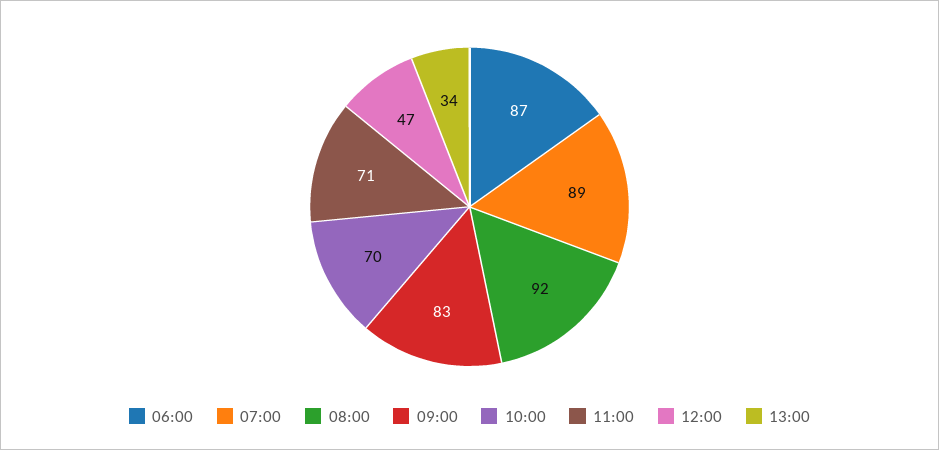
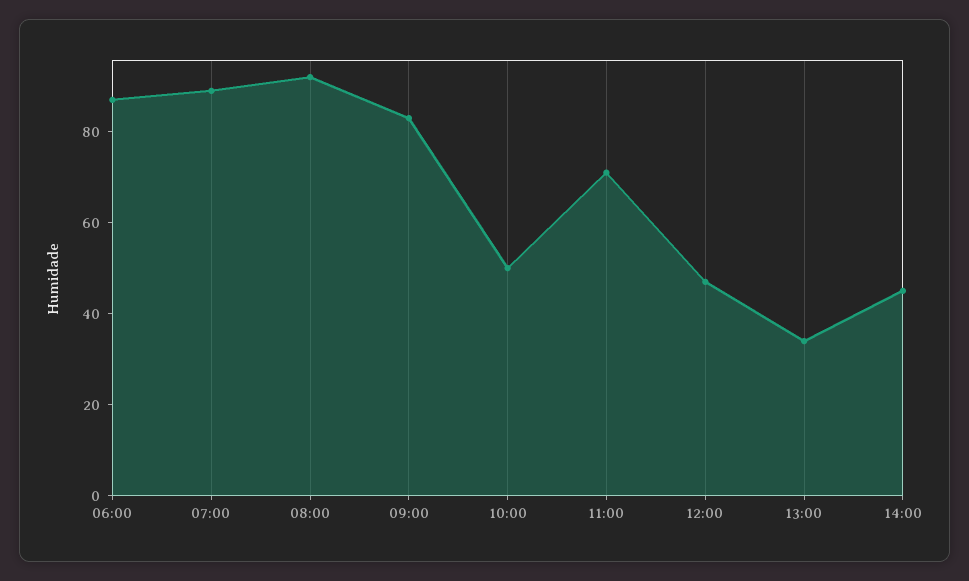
10:00: 70 -> 50
14:00: none -> 45

